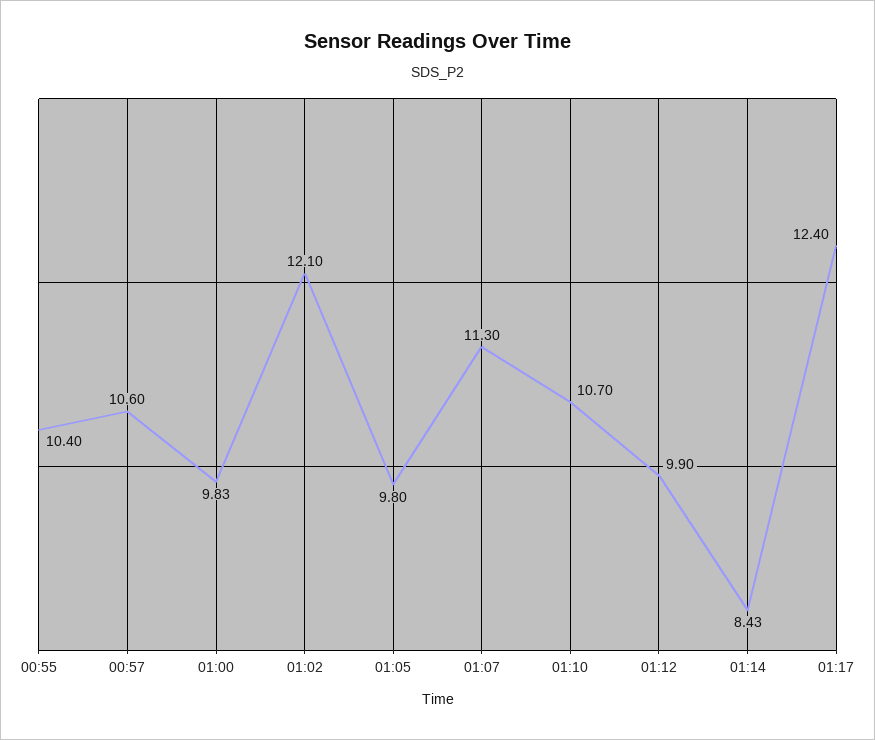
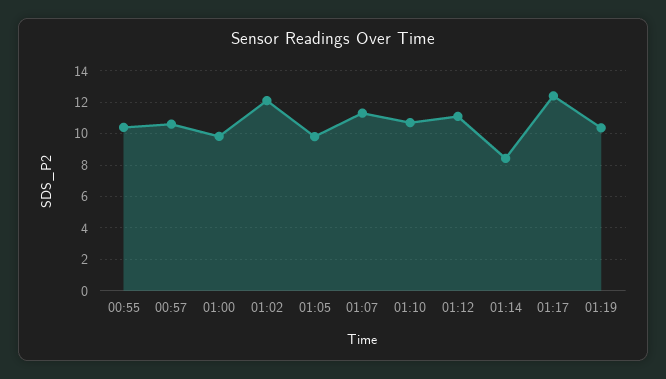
01:12: 9.9 -> 11
01:19: none -> 10.5

